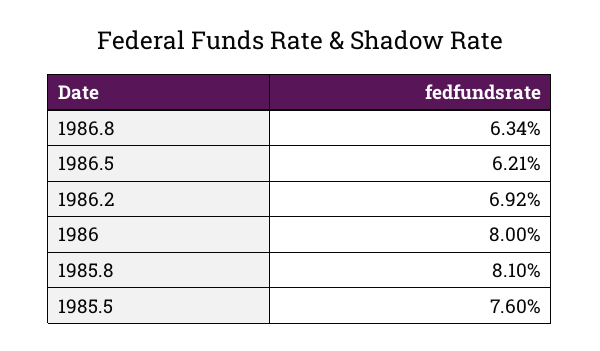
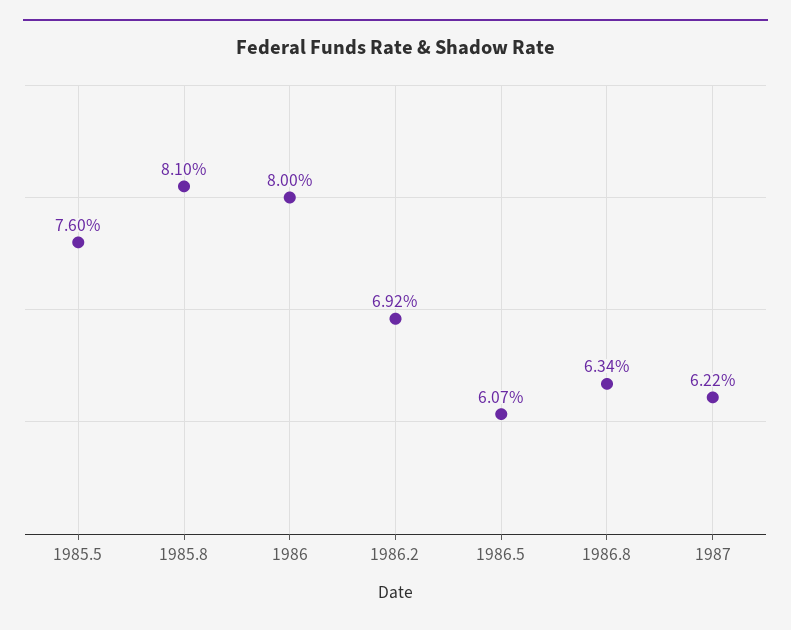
1986.5: 6.21 -> 6.07
1987: none -> 6.22

